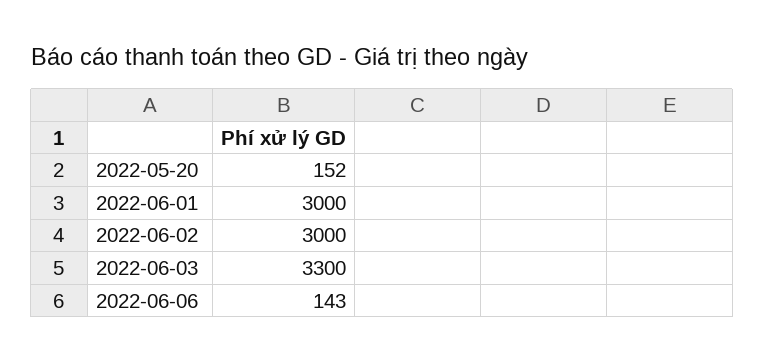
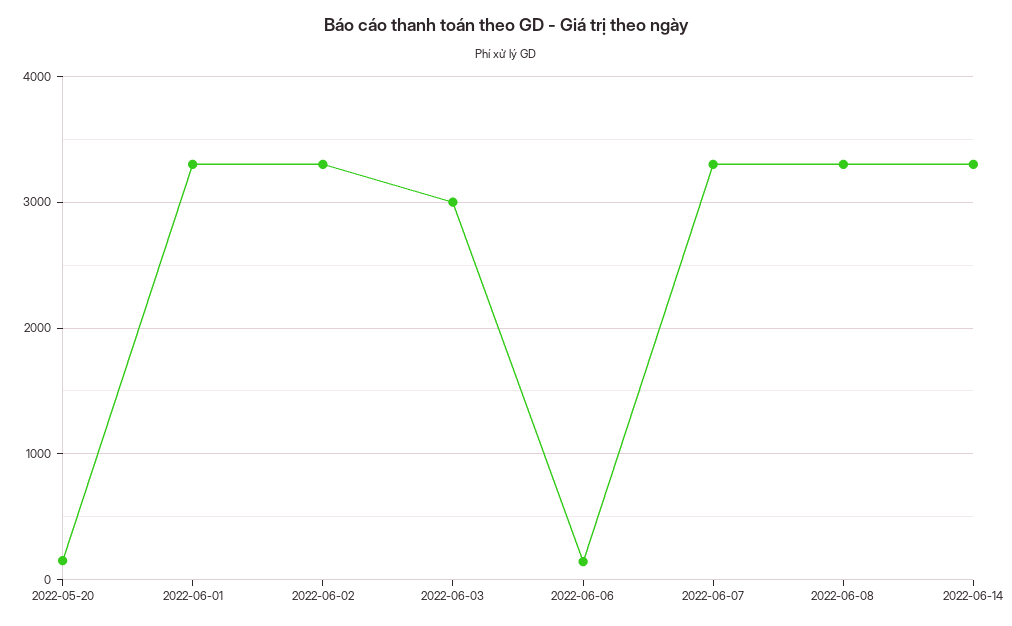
2022-06-01: 3000 -> 3300
2022-06-02: 3000 -> 3300
2022-06-03: 3300 -> 3000
2022-06-07: none -> 3300
2022-06-08: none -> 3300
2022-06-14: none -> 3300

